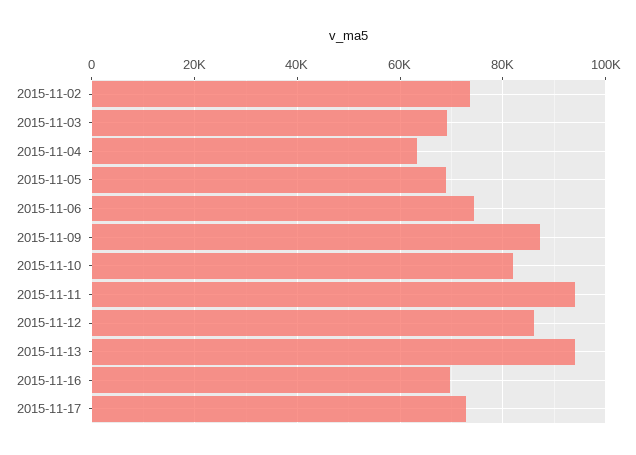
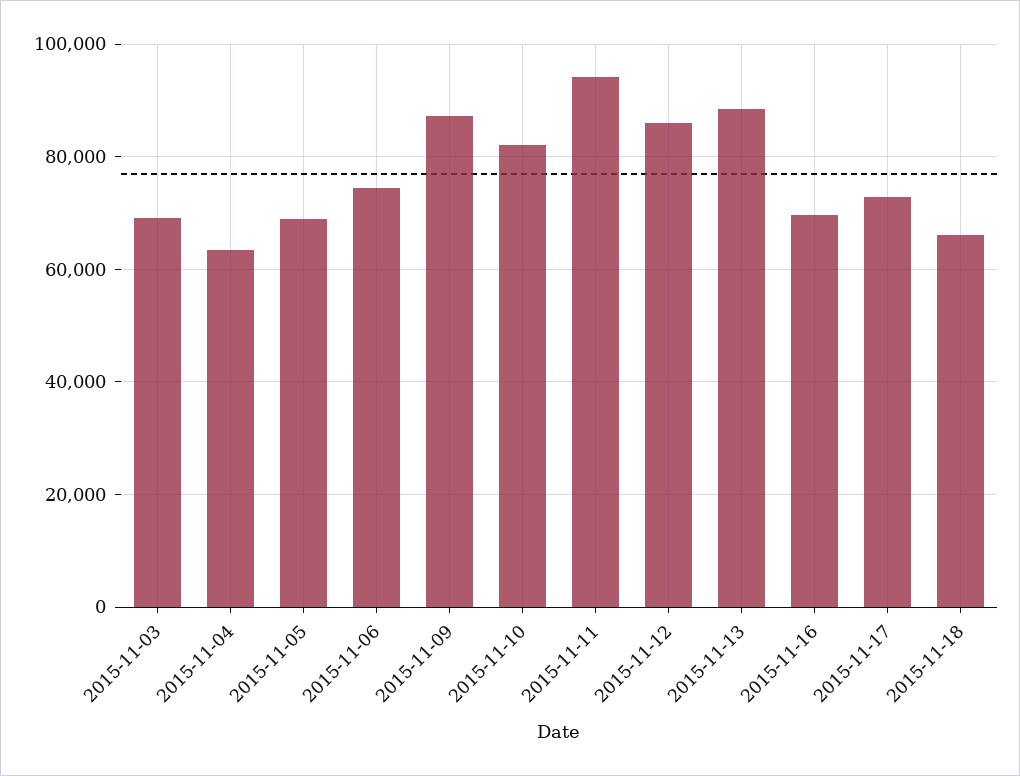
2015-11-02: 74000 -> none
2015-11-13: 94000 -> 88000
2015-11-18: none -> 66000

